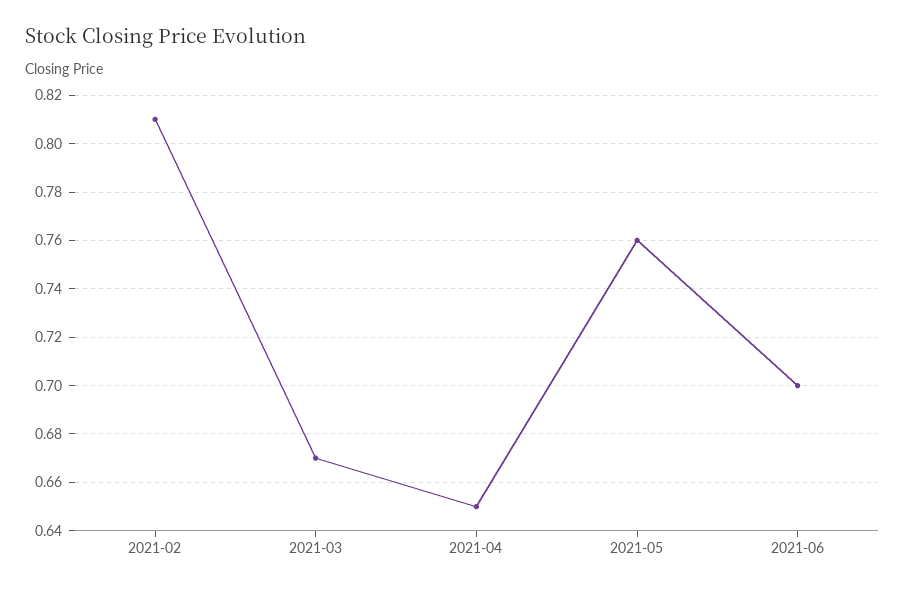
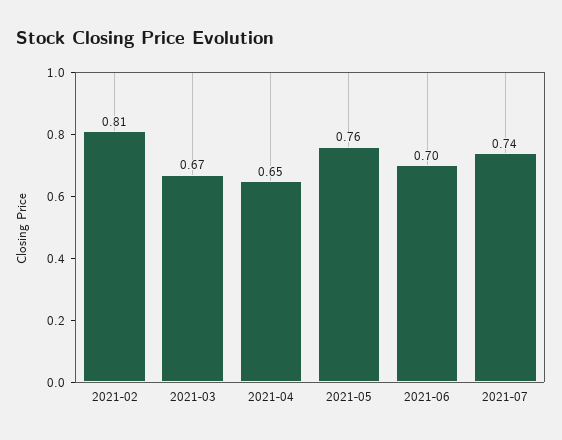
2021-07: none -> 0.74

